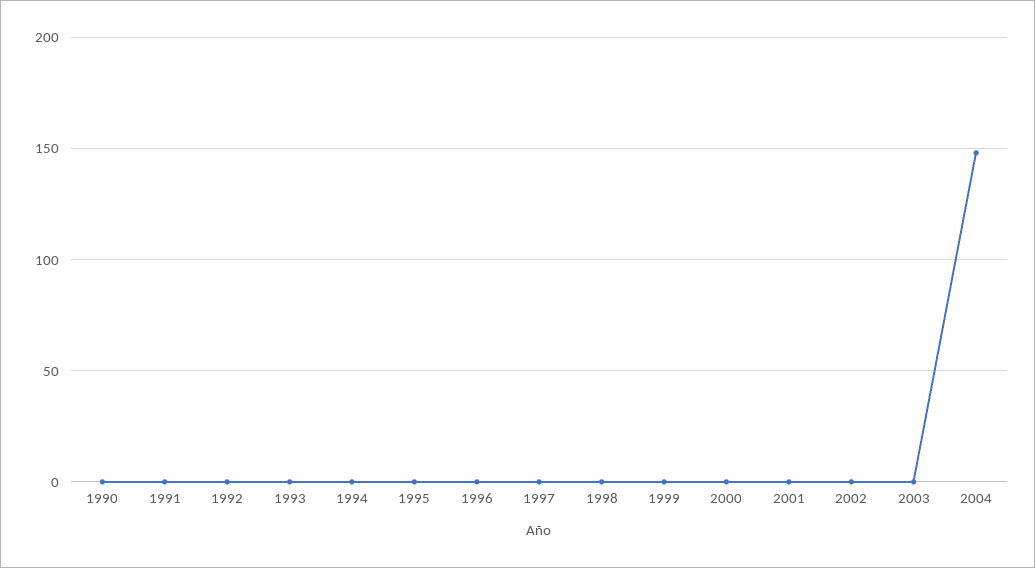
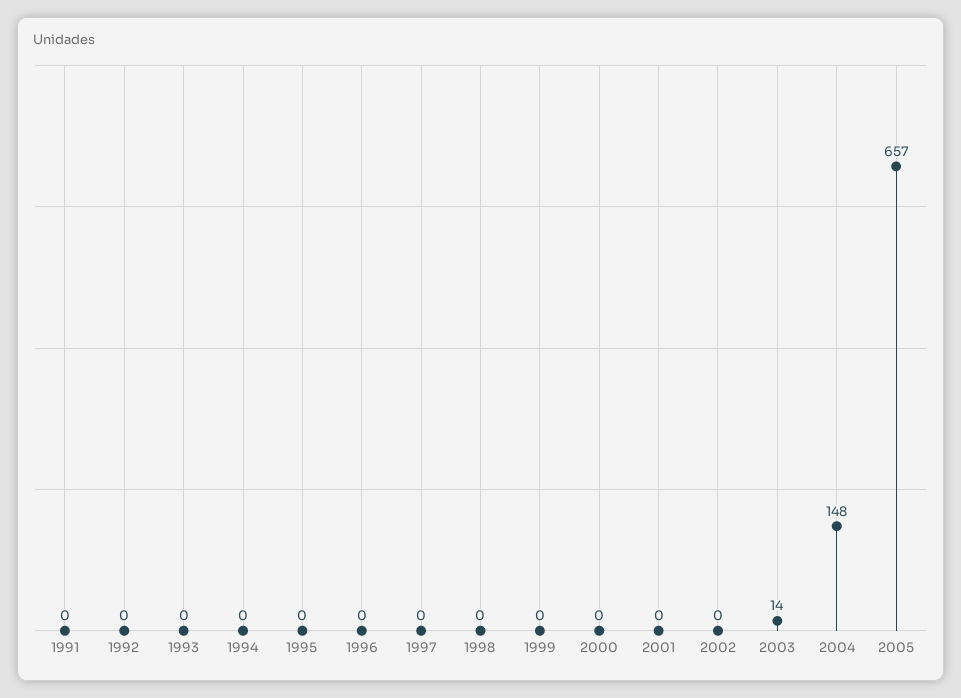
1990: 0 -> none
2003: 0 -> 14
2005: none -> 657

